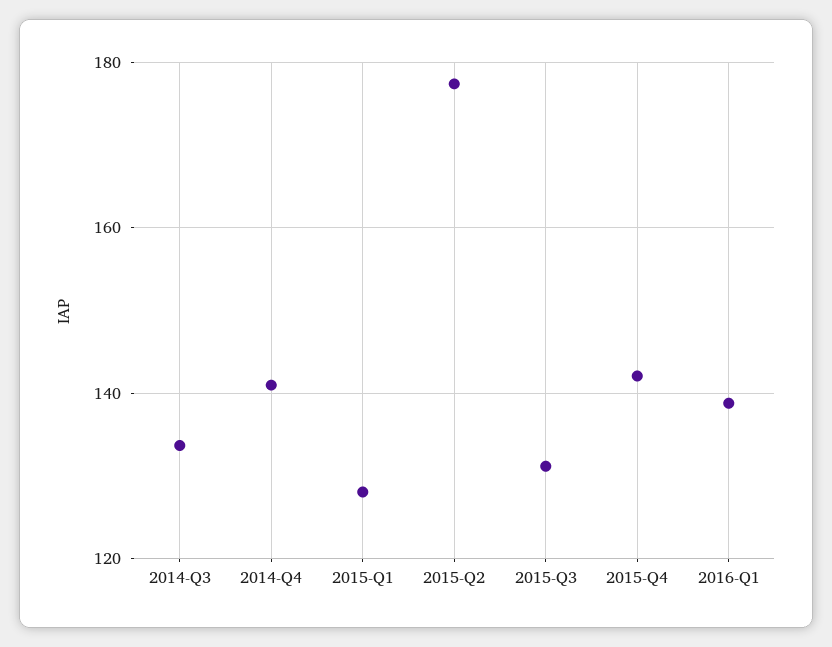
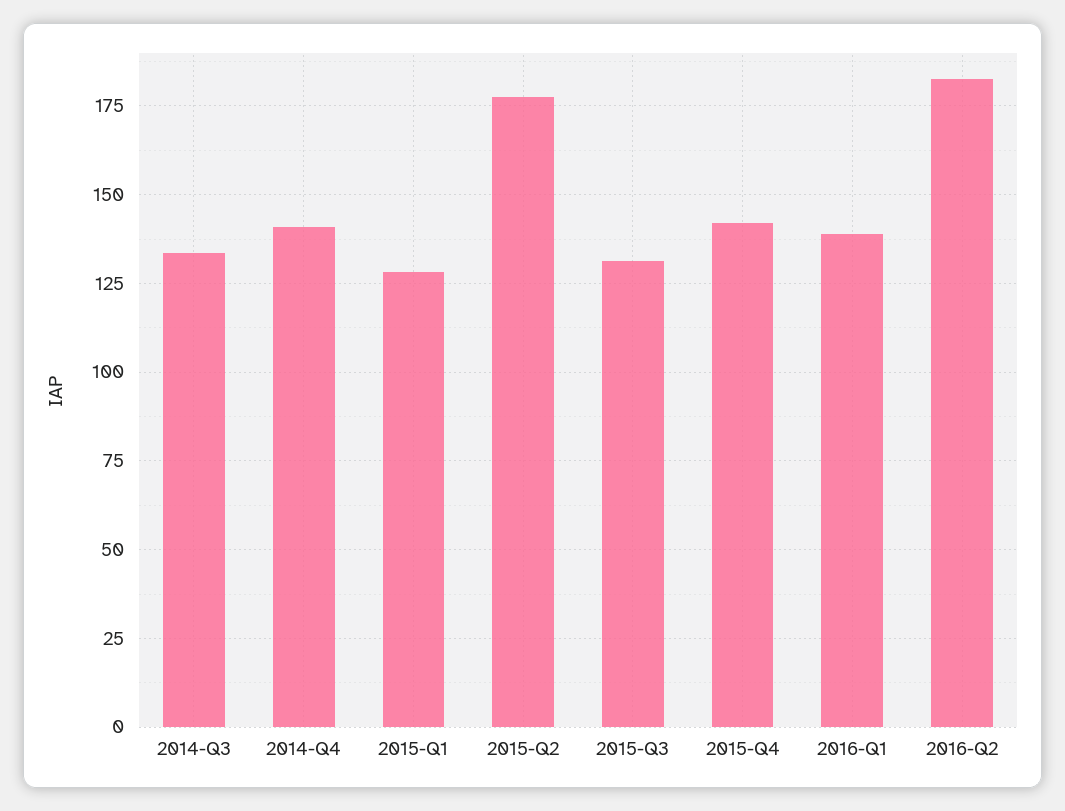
2016-Q2: none -> 182.5

